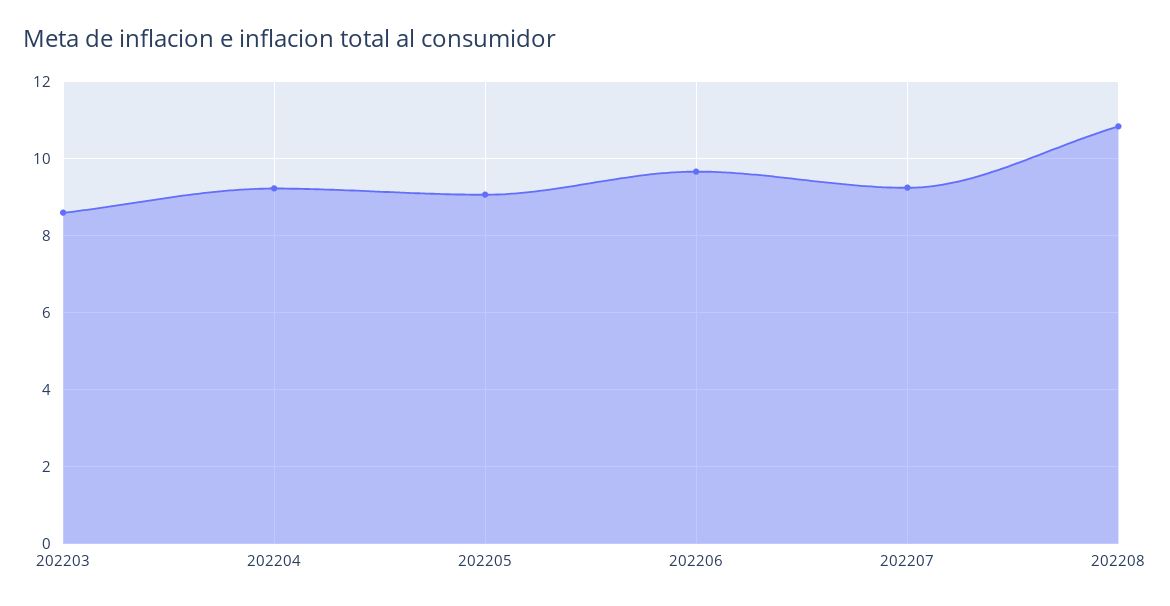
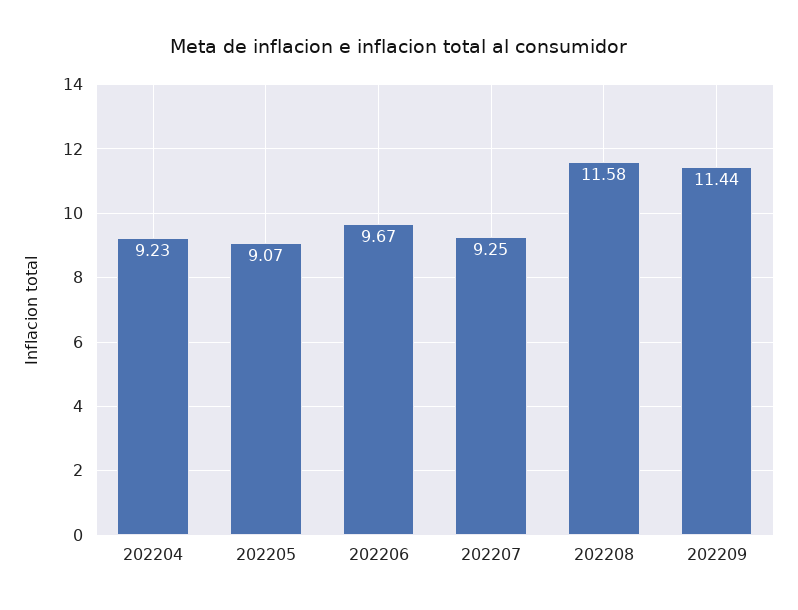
202203: 8.6 -> none
202208: 10.8 -> 11.58
202209: none -> 11.44

